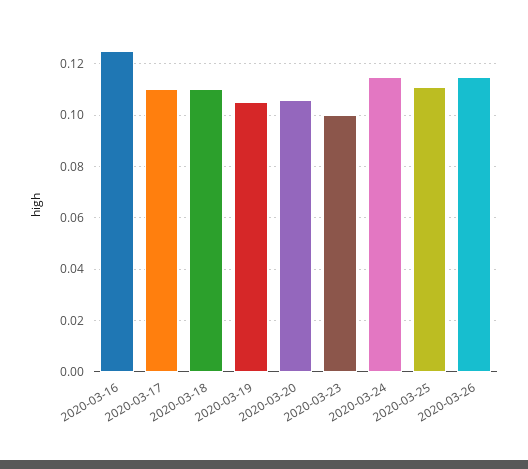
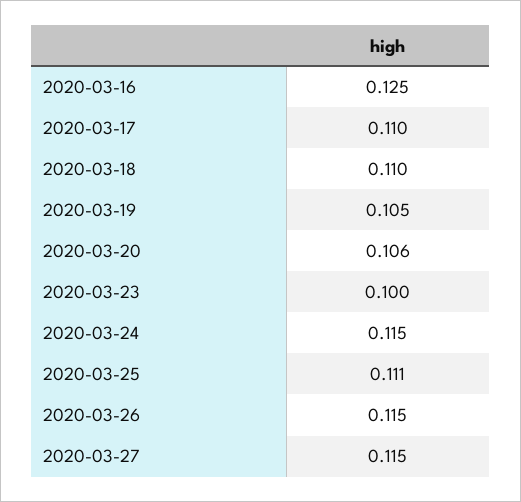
2020-03-27: none -> 0.115

